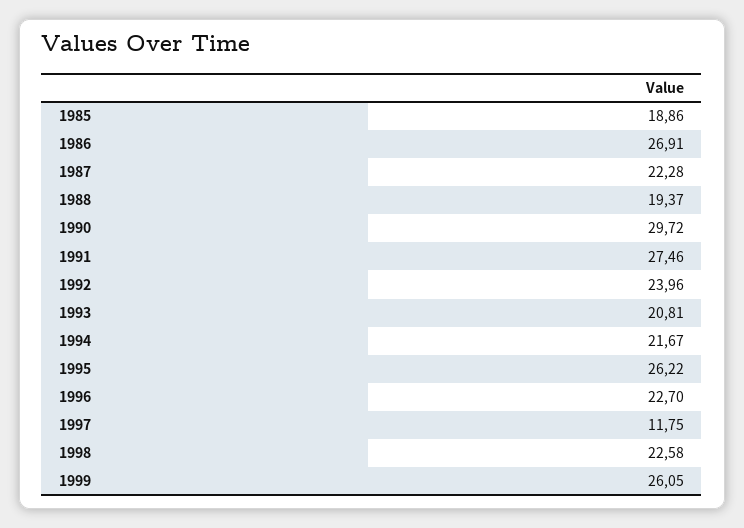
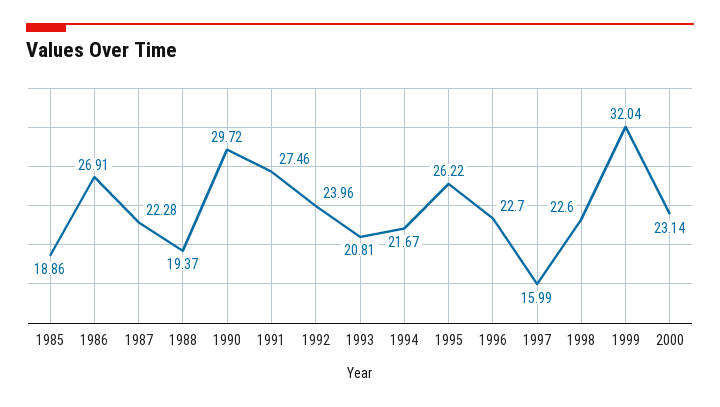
1997: 11.75 -> 15.99
1998: 22.58 -> 22.6
1999: 26.05 -> 32.04
2000: none -> 23.14

